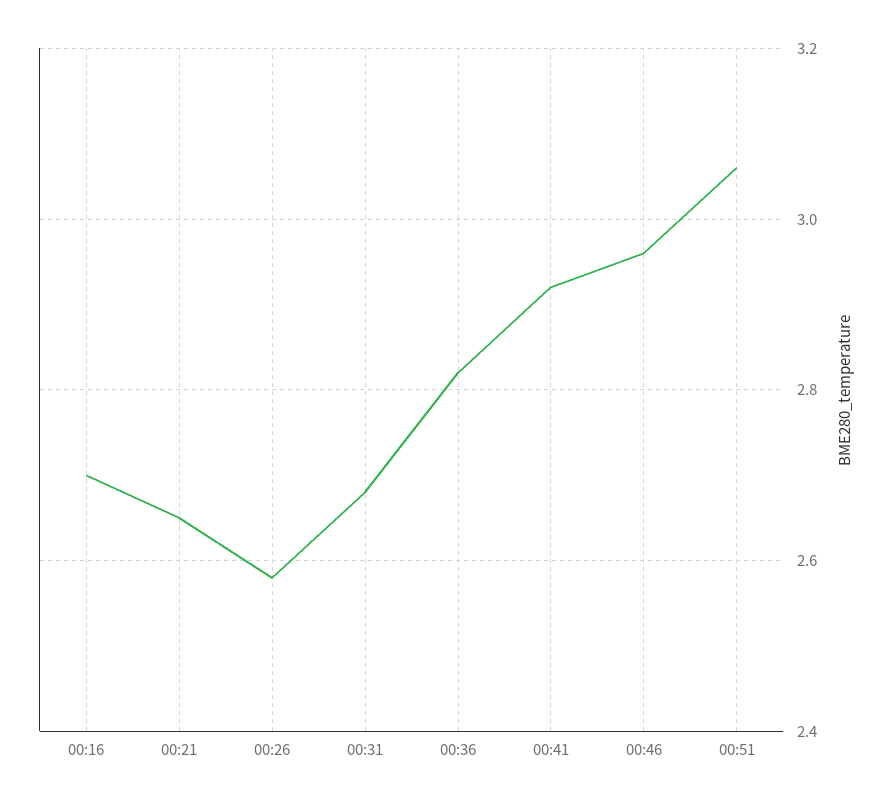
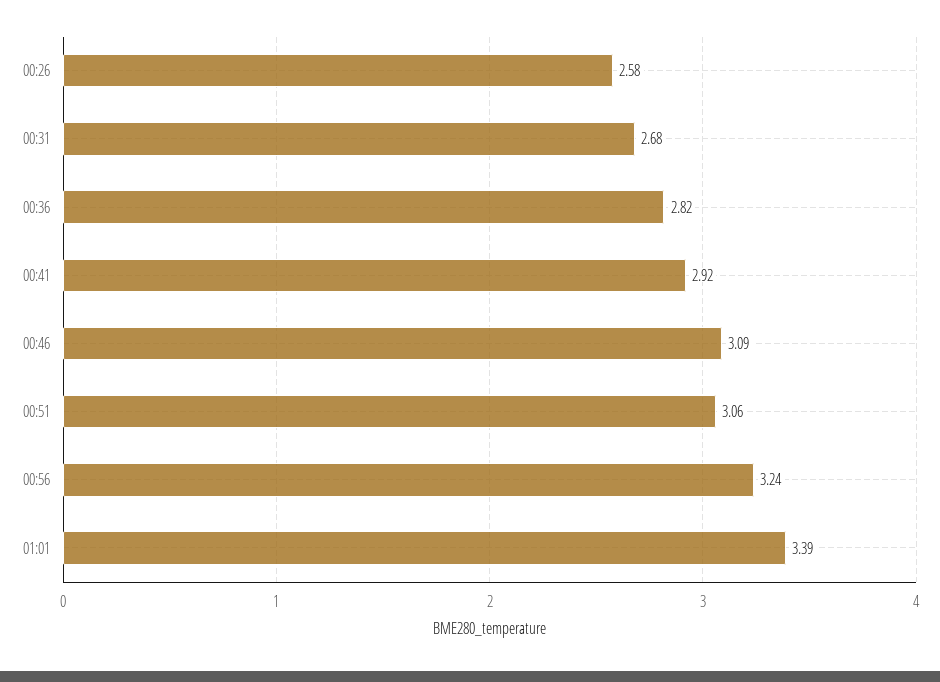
00:16: 2.7 -> none
00:21: 2.65 -> none
00:46: 2.95 -> 3.09
00:56: none -> 3.24
01:01: none -> 3.39

